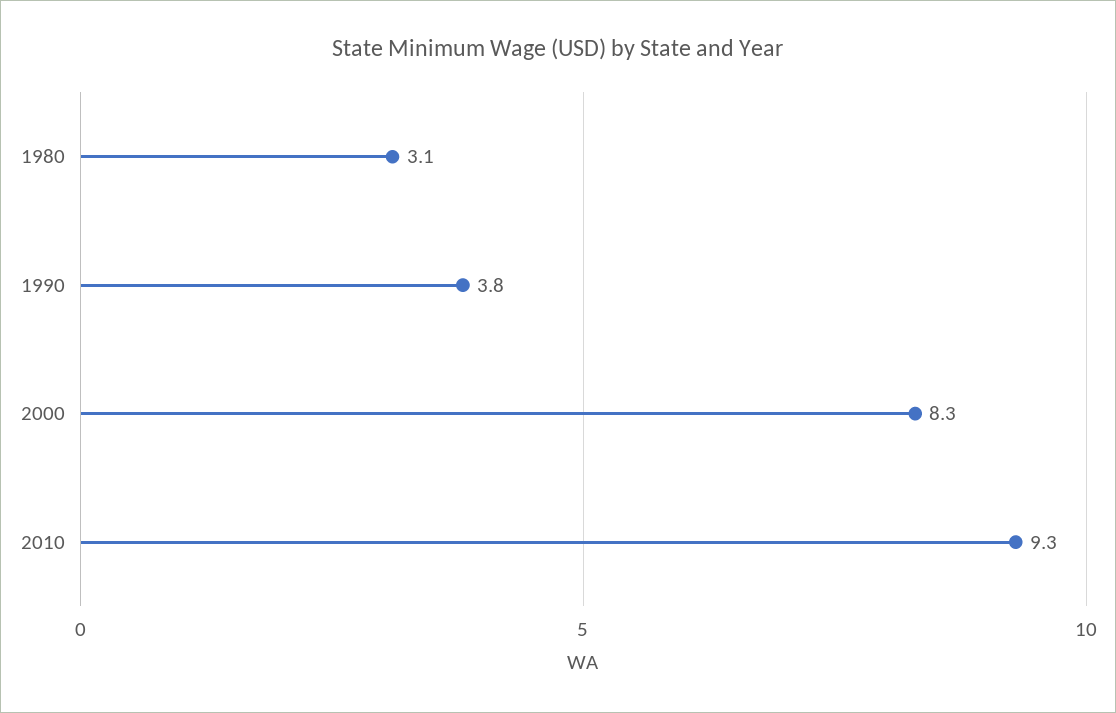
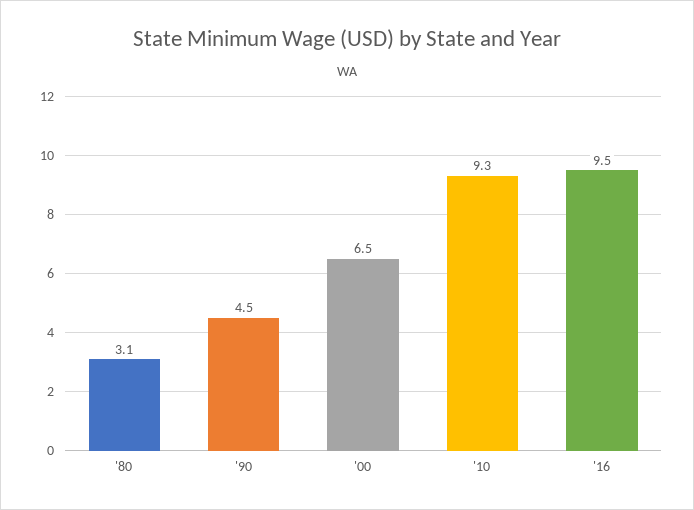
1990: 3.8 -> 4.5
2000: 8.3 -> 6.5
'16: none -> 9.5

